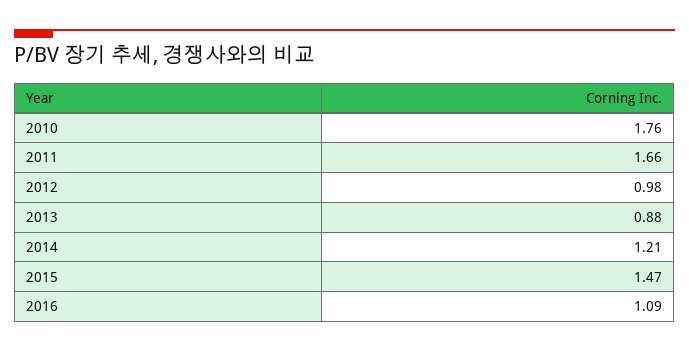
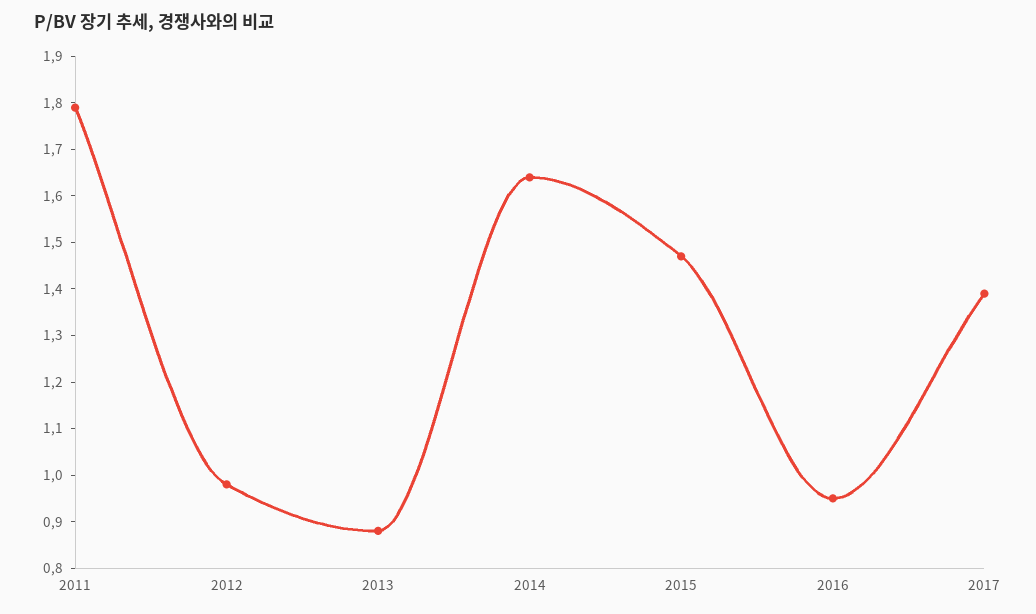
2010: 1.76 -> none
2011: 1.66 -> 1.8
2014: 1.21 -> 1.65
2016: 1.09 -> 0.95
2017: none -> 1.4

